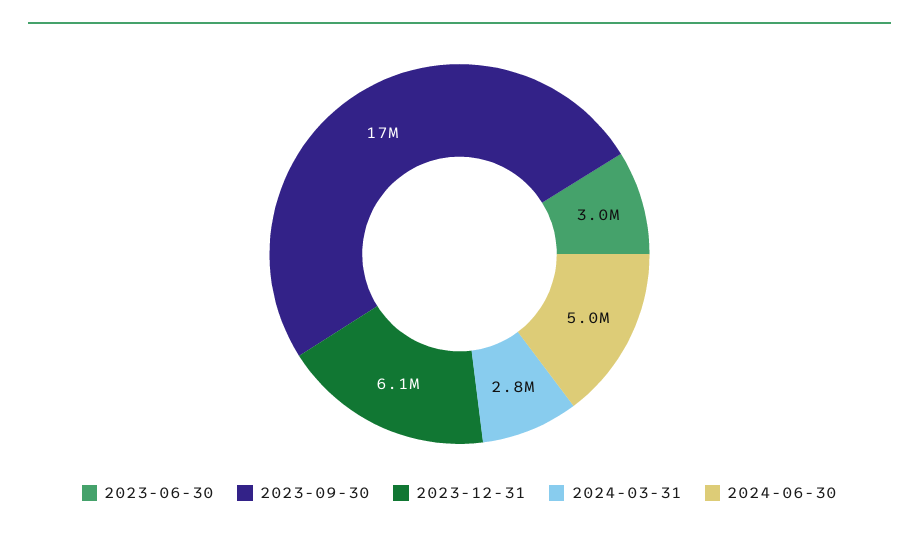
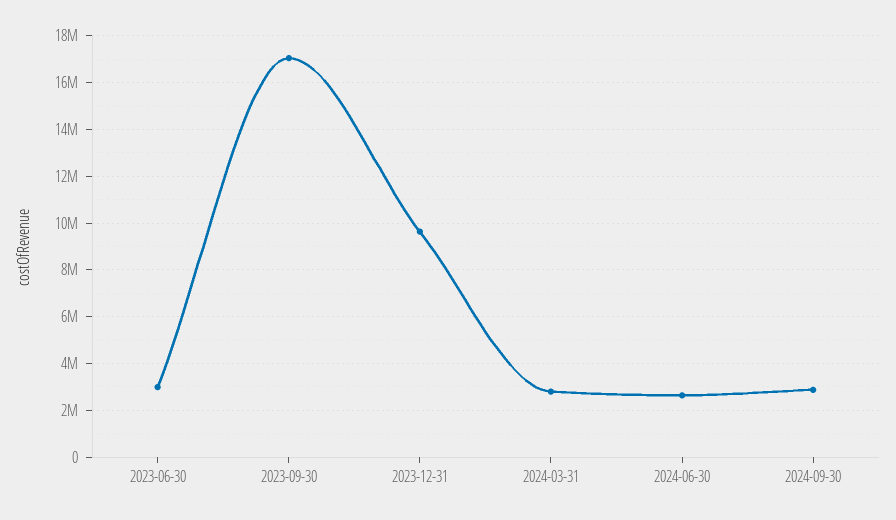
2023-12-31: 6100000 -> 9500000
2024-06-30: 5000000 -> 2500000
2024-09-30: none -> 3000000

